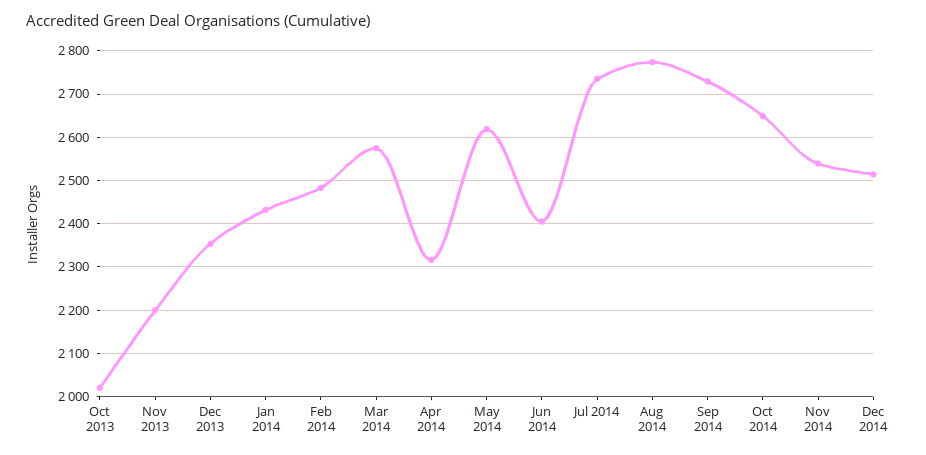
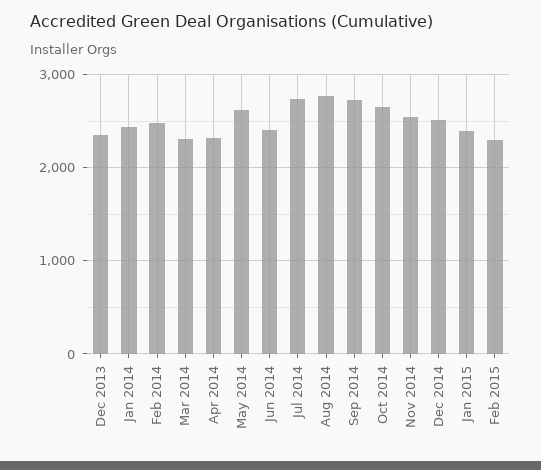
Oct 2013: 2020 -> none
Nov 2013: 2200 -> none
Mar 2014: 2580 -> 2300
Jan 2015: none -> 2400
Feb 2015: none -> 2300

